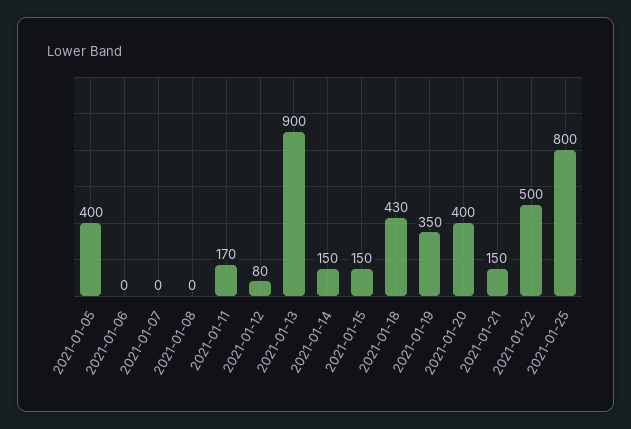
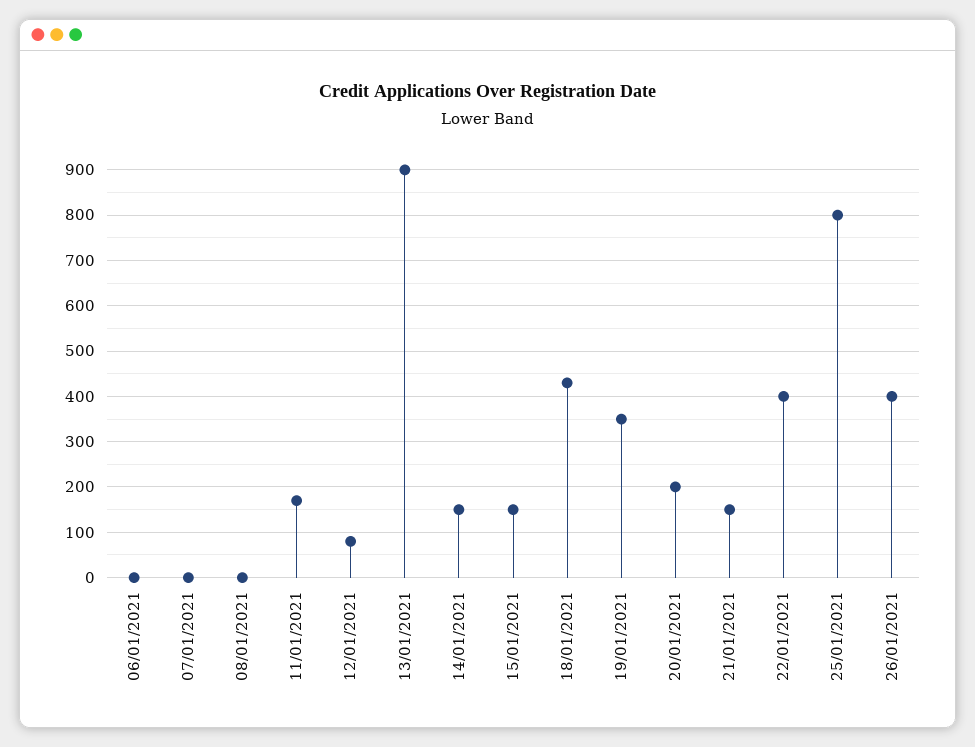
2021-01-05: 400 -> none
2021-01-20: 400 -> 200
2021-01-22: 500 -> 400
26/01/2021: none -> 400

